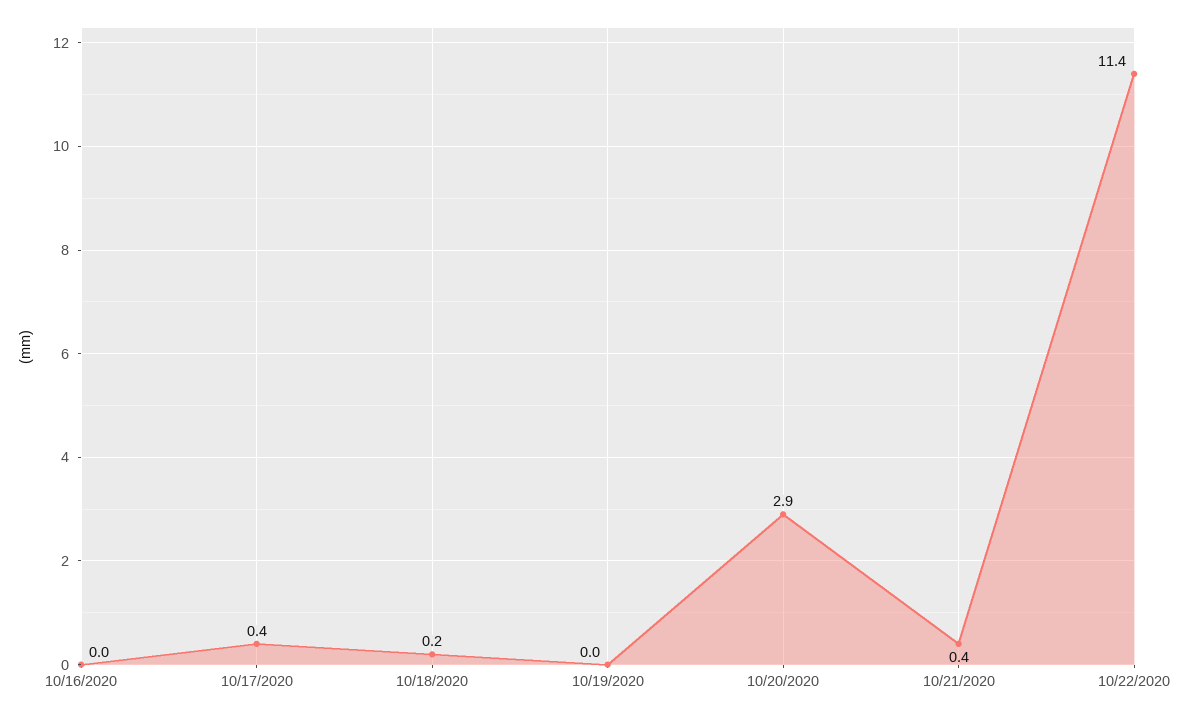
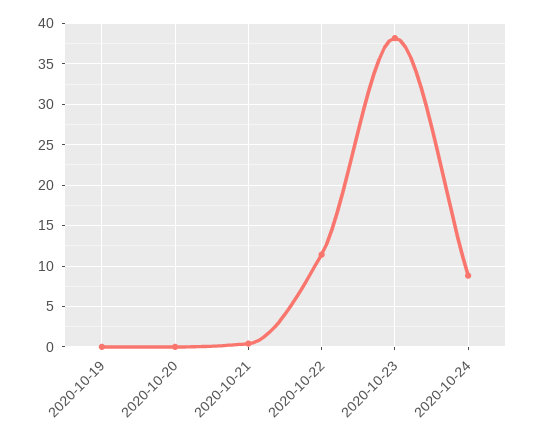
10/16/2020: 0 -> none
10/17/2020: 0.4 -> none
10/18/2020: 0.2 -> none
10/20/2020: 2.9 -> 0
2020-10-23: none -> 38
2020-10-24: none -> 9

